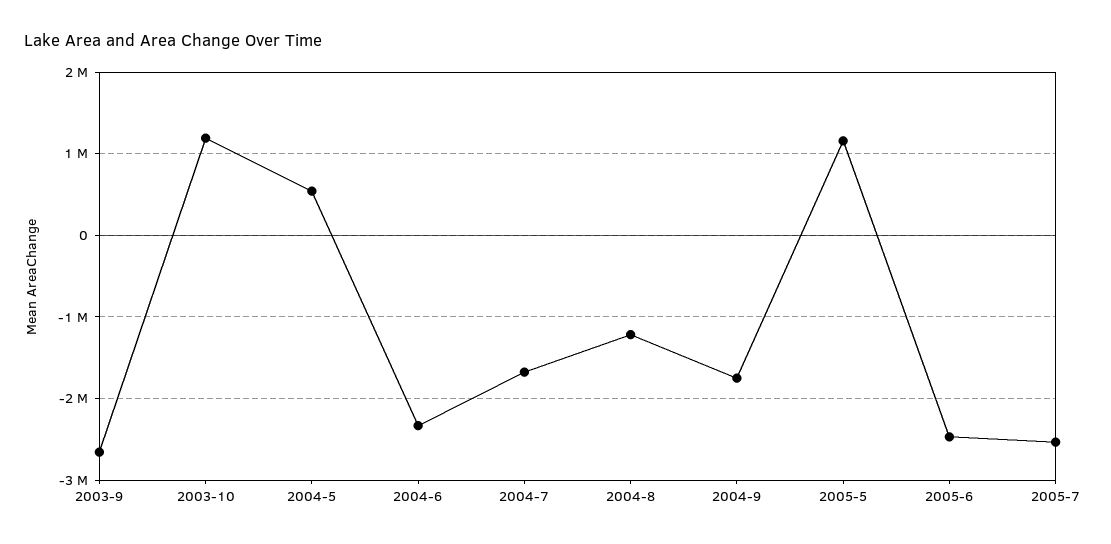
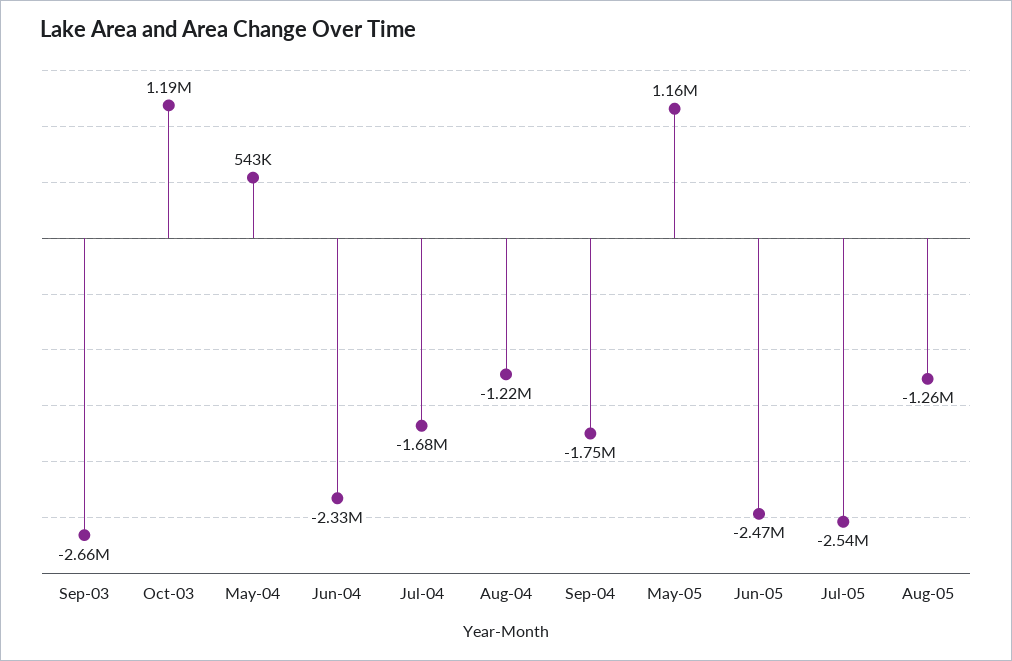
Aug-05: none -> -1260000

